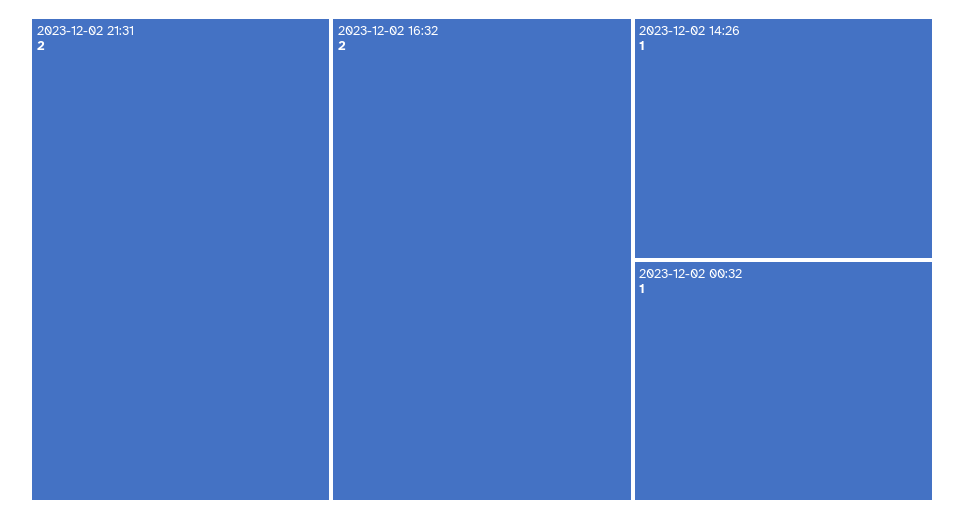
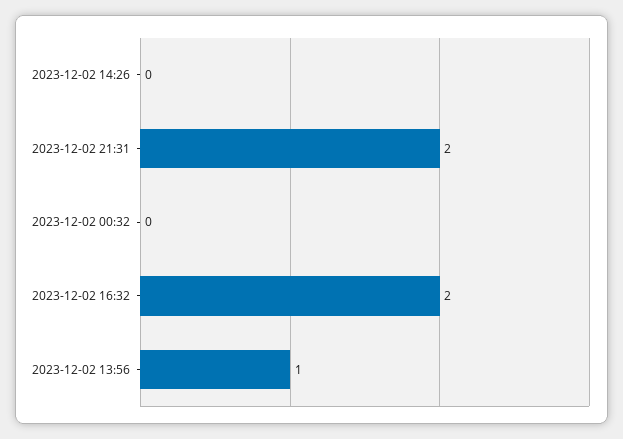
2023-12-02 14:26: 1 -> 0
2023-12-02 00:32: 1 -> 0
2023-12-02 13:56: none -> 1

